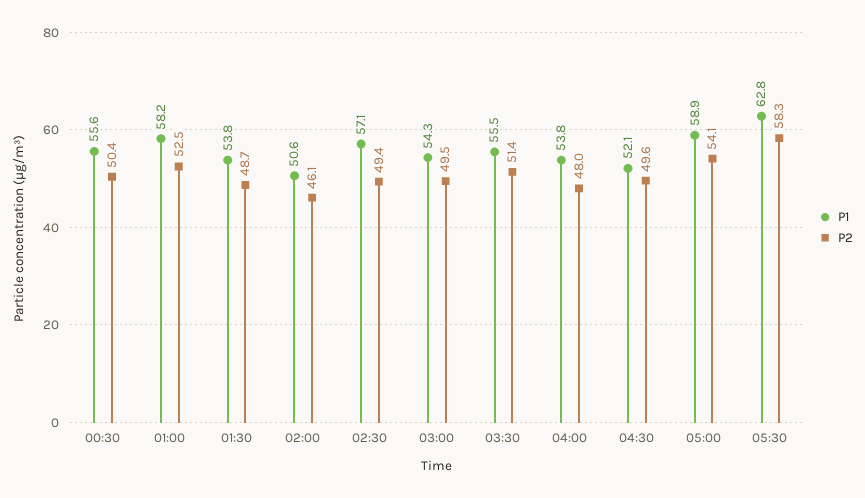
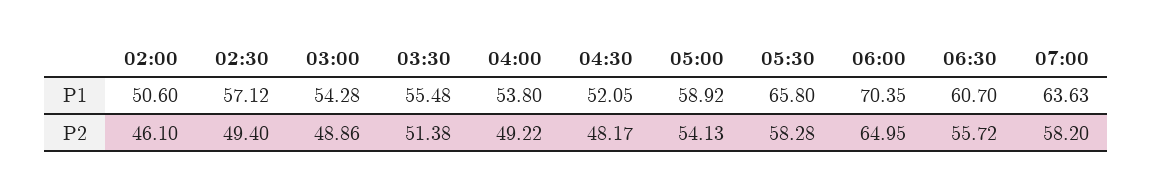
P1, 00:30: 55.6 -> none
P2, 00:30: 50.4 -> none
P1, 01:00: 58.2 -> none
P2, 01:00: 52.5 -> none
P1, 01:30: 53.8 -> none
P2, 01:30: 48.7 -> none
P2, 03:00: 49.5 -> 48.86
P2, 04:00: 48 -> 49.22
P2, 04:30: 49.6 -> 48.17
P1, 05:30: 62.8 -> 65.8
P1, 06:00: none -> 70.35
P1, 06:30: none -> 60.7
P1, 07:00: none -> 63.63
P2, 06:00: none -> 64.95
P2, 06:30: none -> 55.72
P2, 07:00: none -> 58.2

